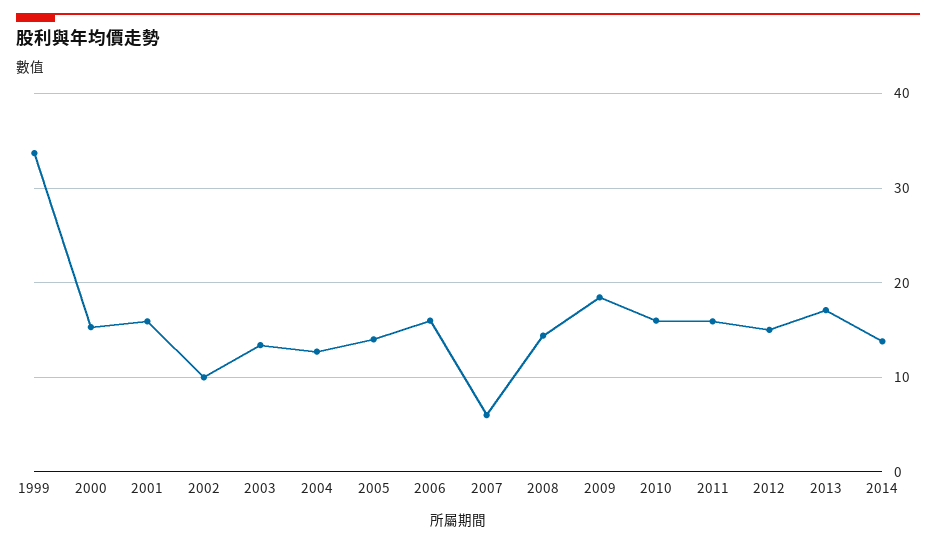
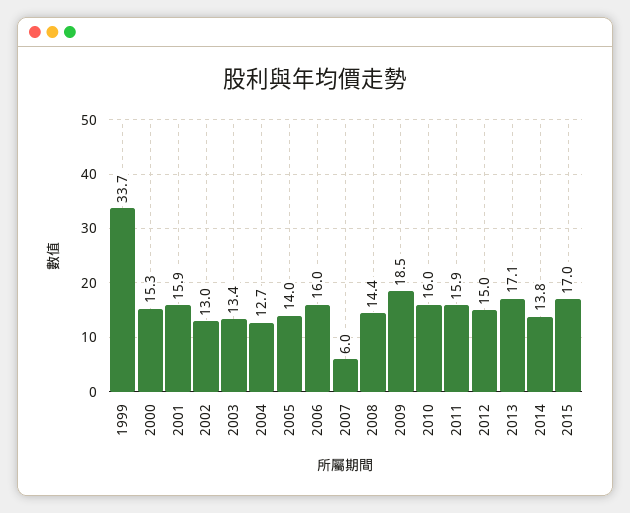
2002: 10 -> 13
2015: none -> 17

